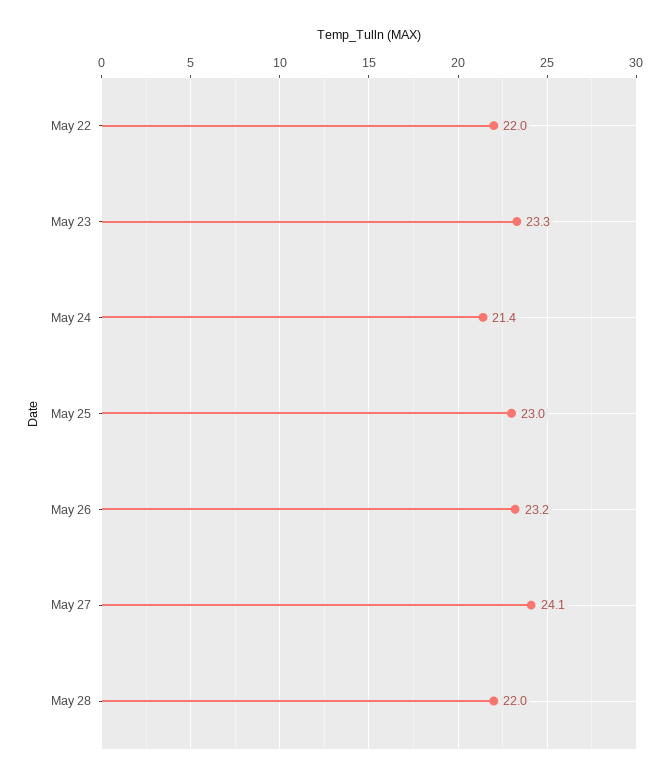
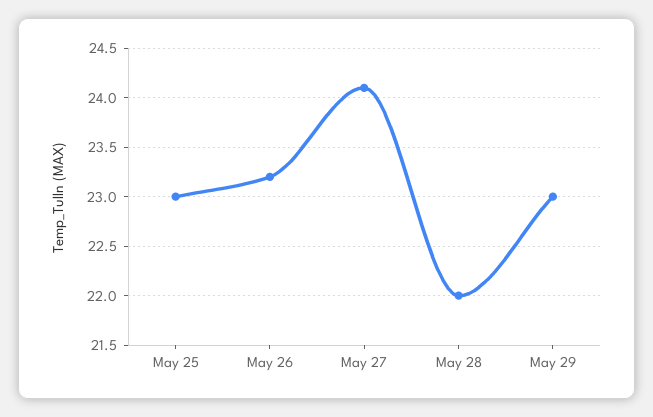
May 22: 22 -> none
May 23: 23.3 -> none
May 24: 21.4 -> none
May 29: none -> 23

